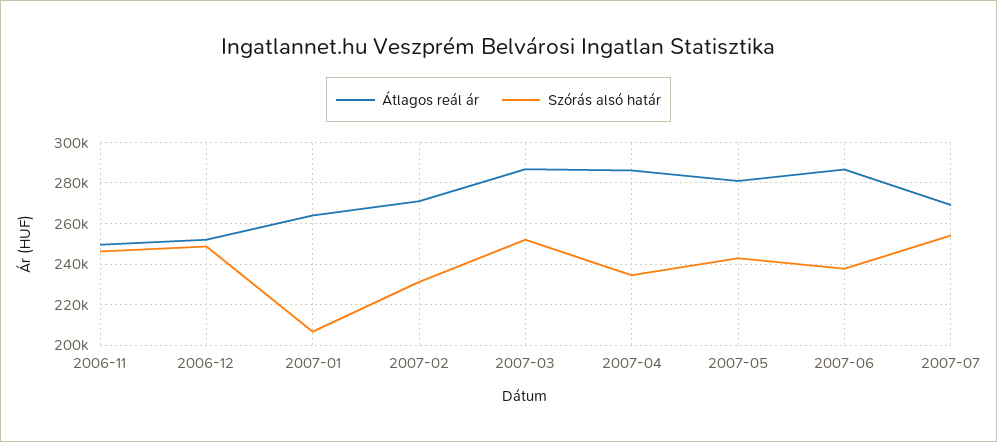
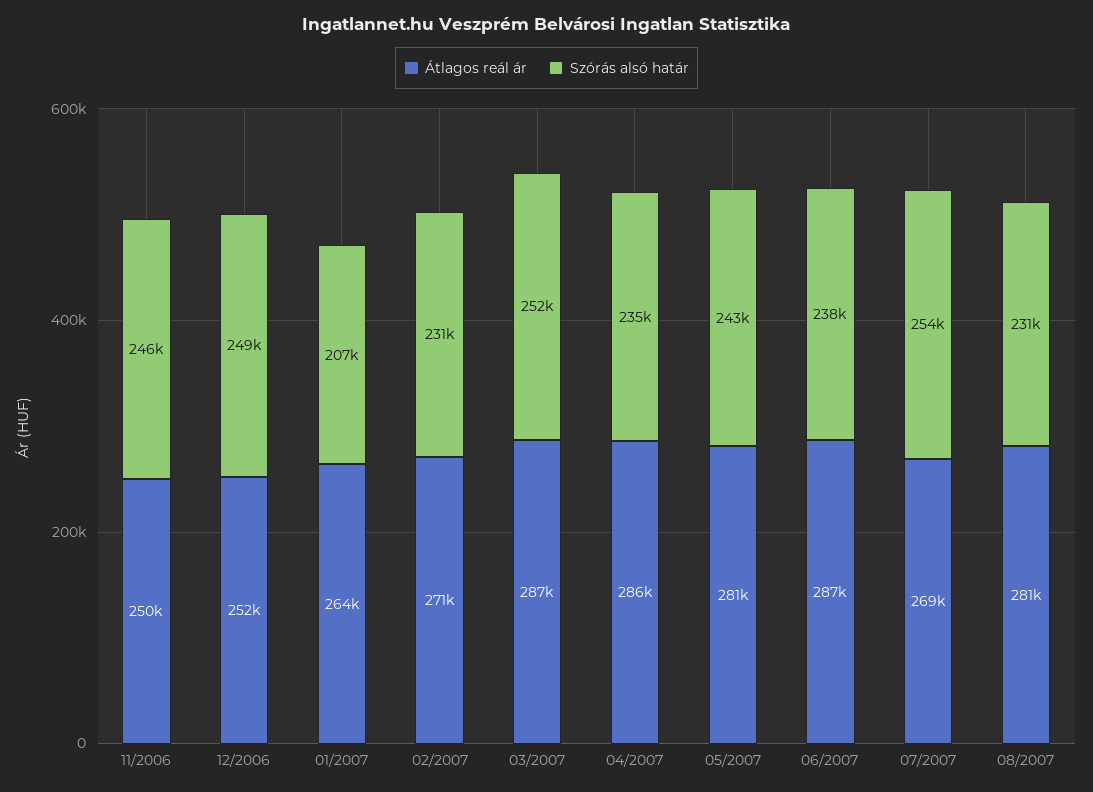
Átlagos reál ár, 08/2007: none -> 281000
Szórás alsó határ, 08/2007: none -> 231000

